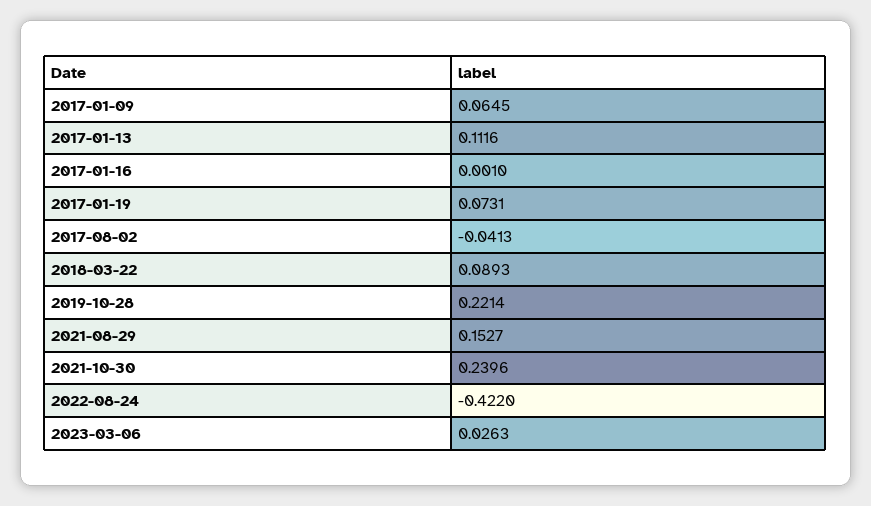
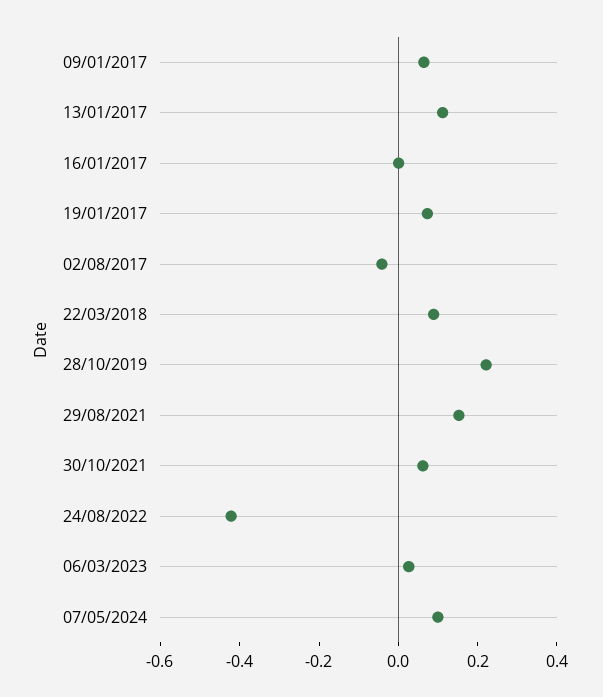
2021-10-30: 0.2396 -> 0.05
07/05/2024: none -> 0.1

